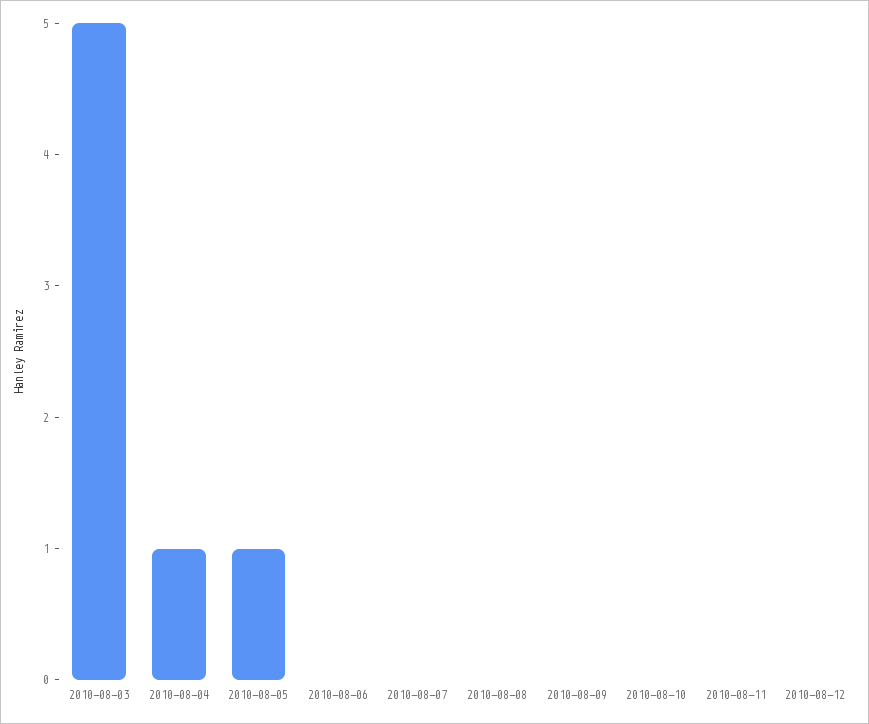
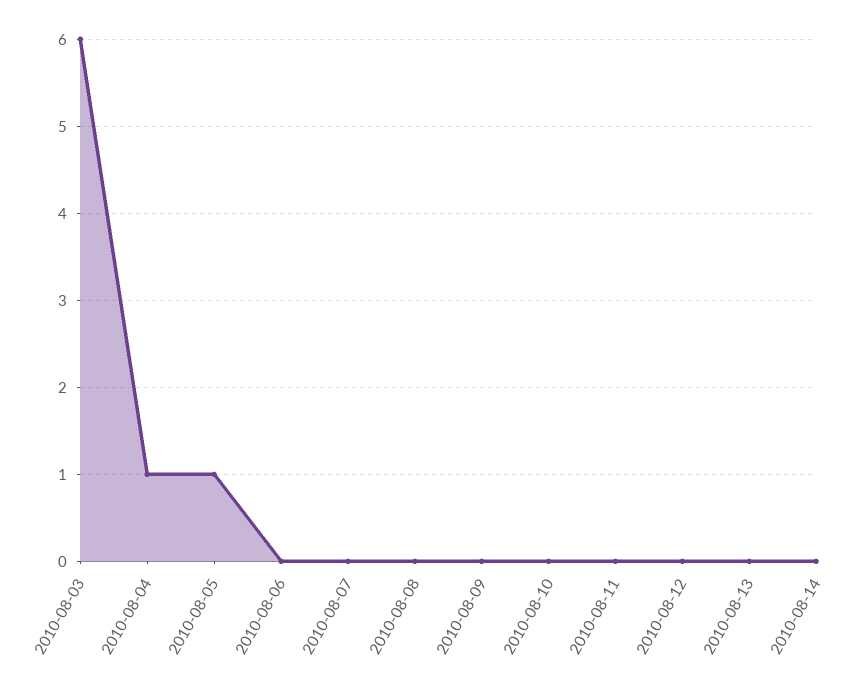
2010-08-03: 5 -> 6
2010-08-13: none -> 0
2010-08-14: none -> 0

